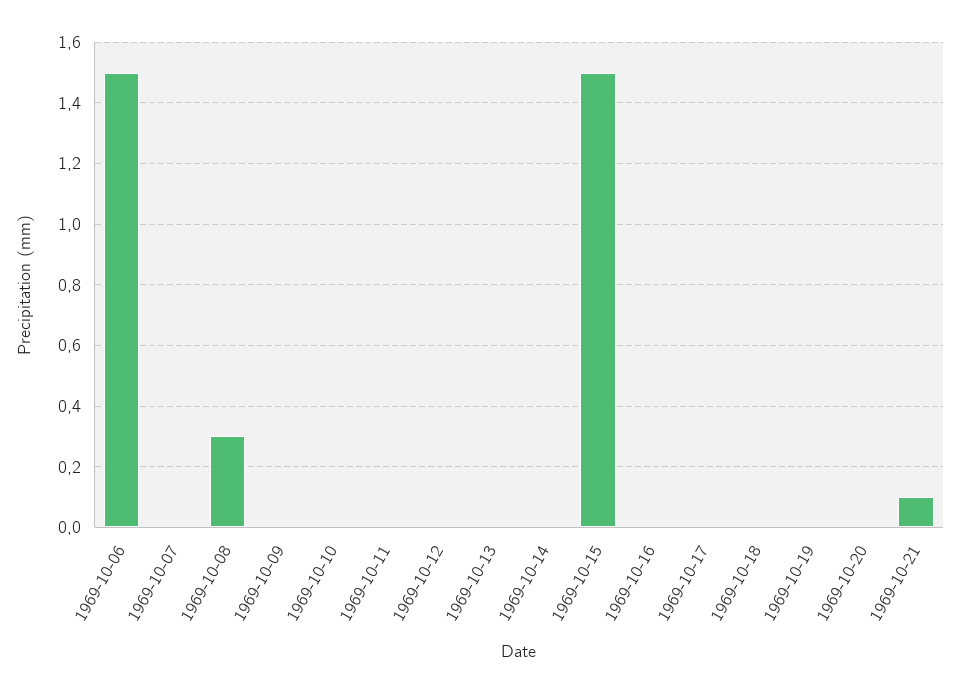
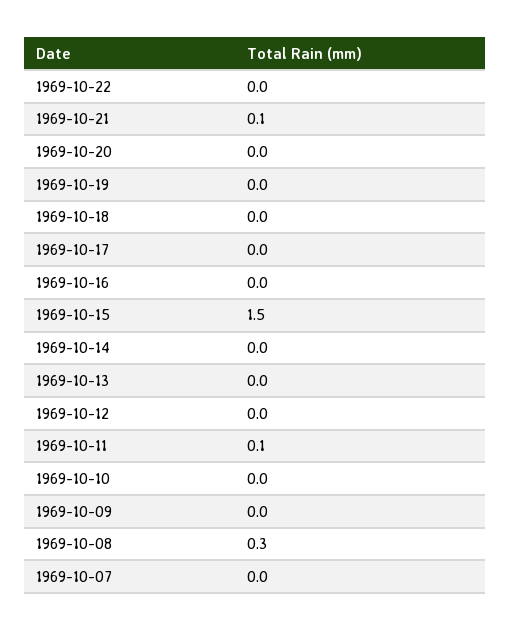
1969-10-06: 1.5 -> none
1969-10-11: 0 -> 0.1
1969-10-22: none -> 0

